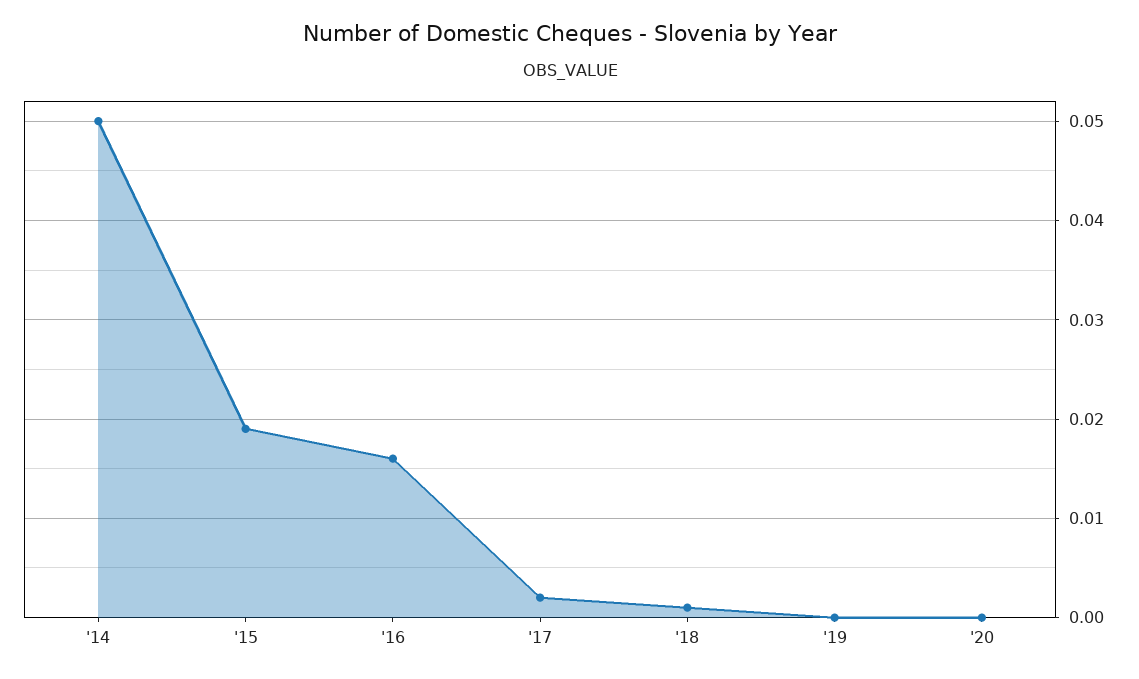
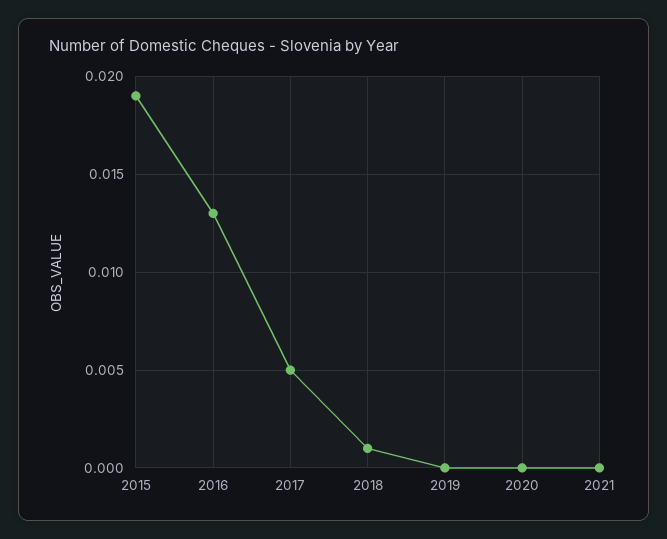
'14: 0.05 -> none
'16: 0.016 -> 0.013
'17: 0.002 -> 0.005
2021: none -> 0

